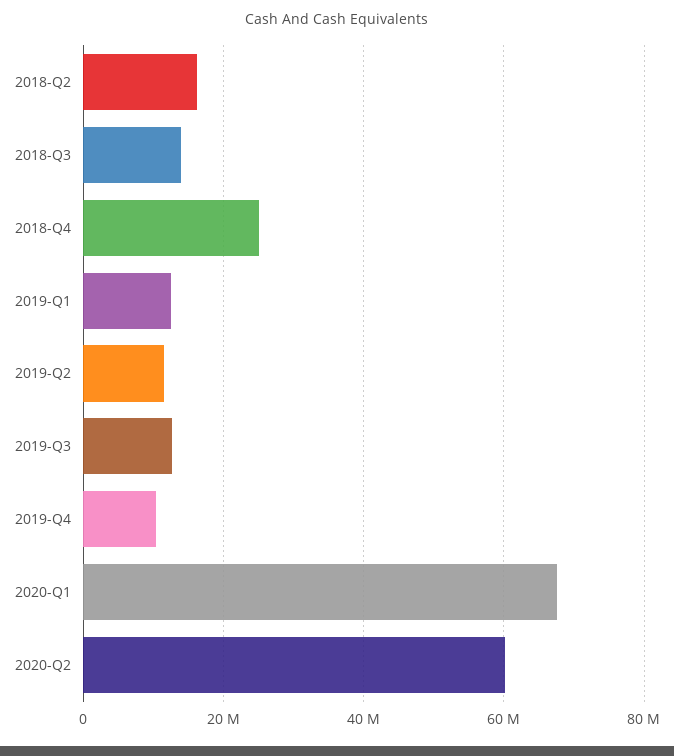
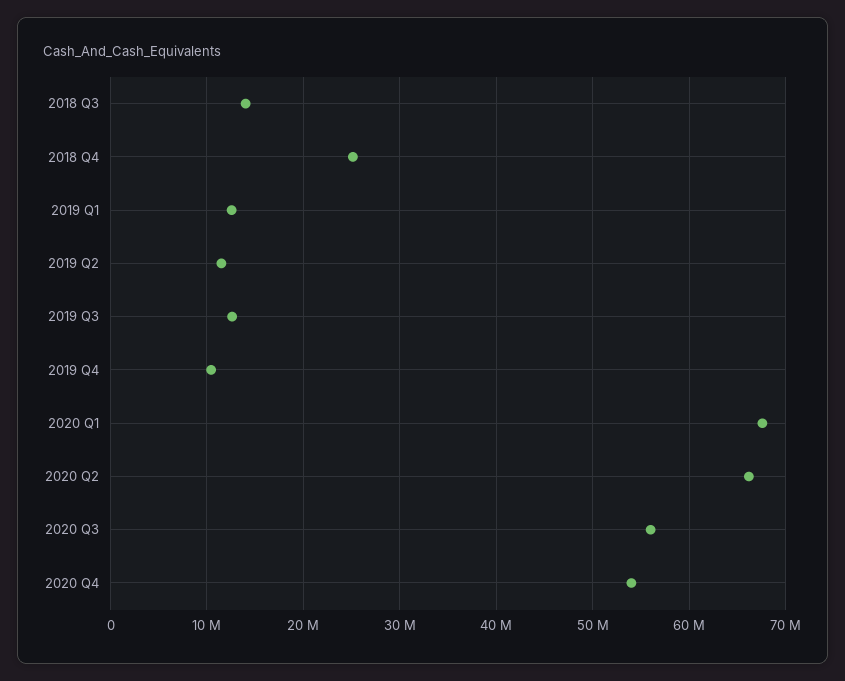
2018-Q2: 16000000 -> none
2020-Q2: 60000000 -> 66000000
2020 Q3: none -> 56000000
2020 Q4: none -> 54000000

